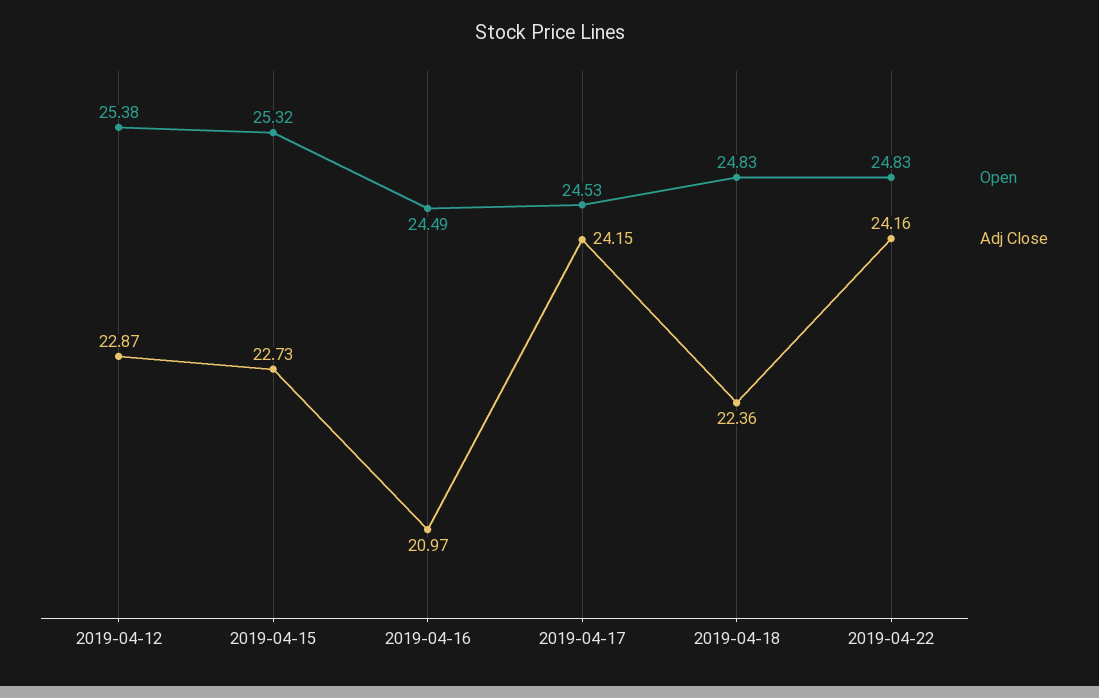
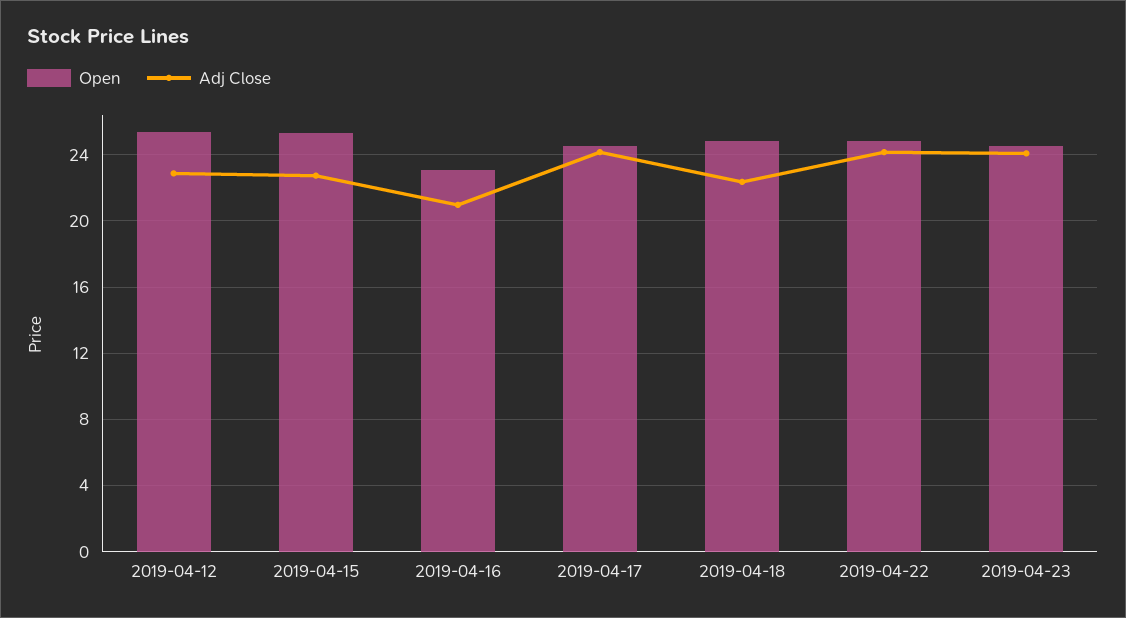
Open, 2019-04-16: 24.49 -> 23
Open, 2019-04-23: none -> 24.5
Adj Close, 2019-04-23: none -> 24

